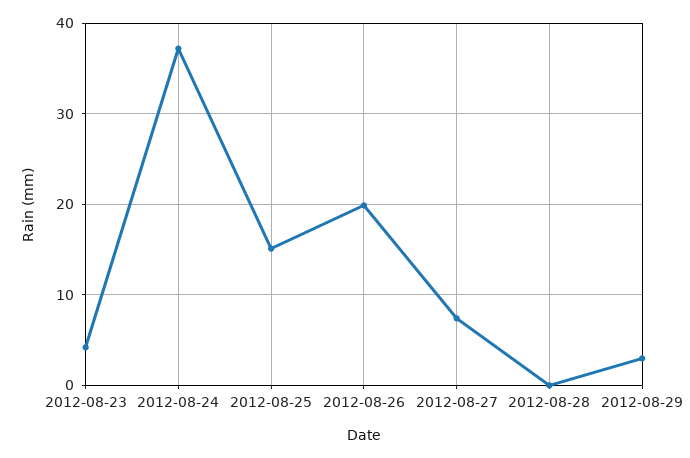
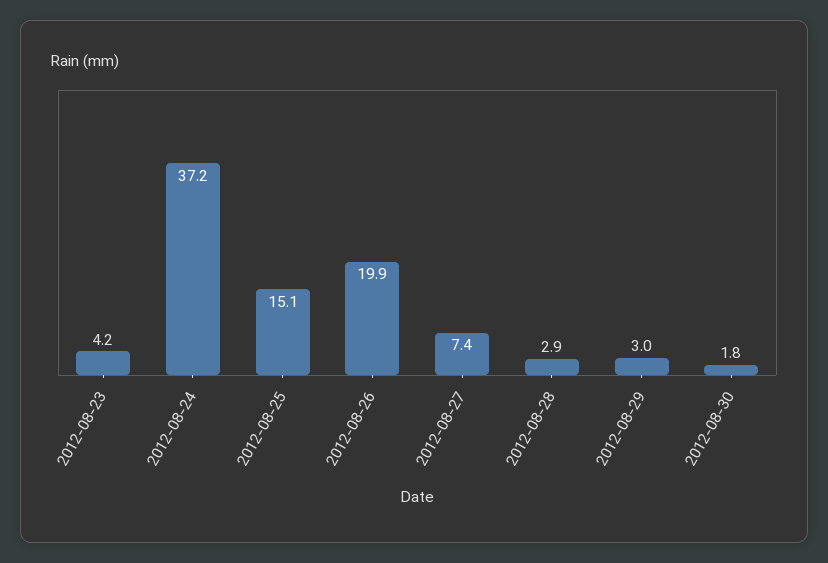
2012-08-28: 0 -> 2.9
2012-08-30: none -> 1.8

